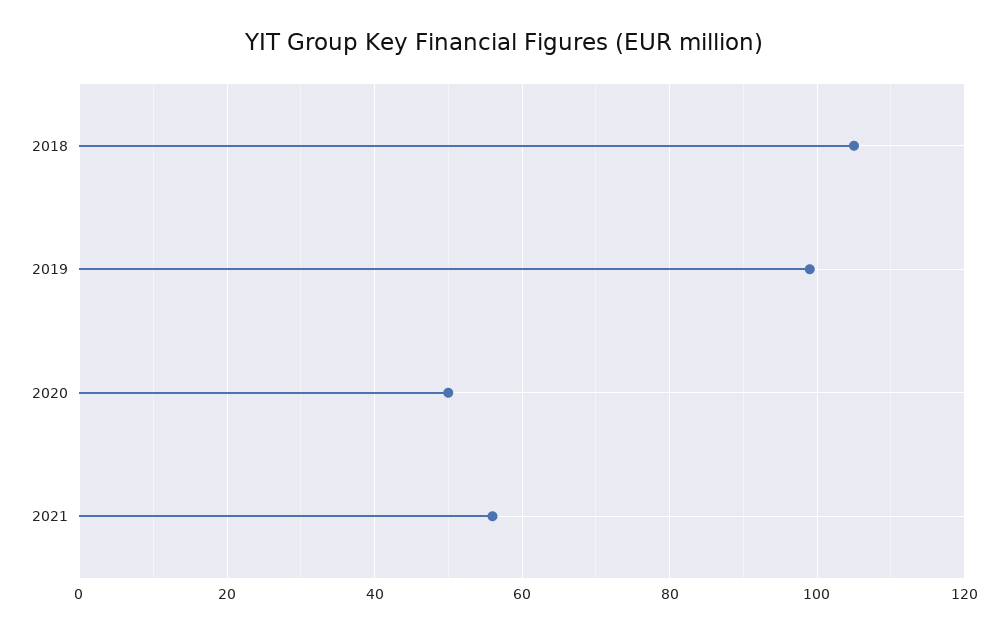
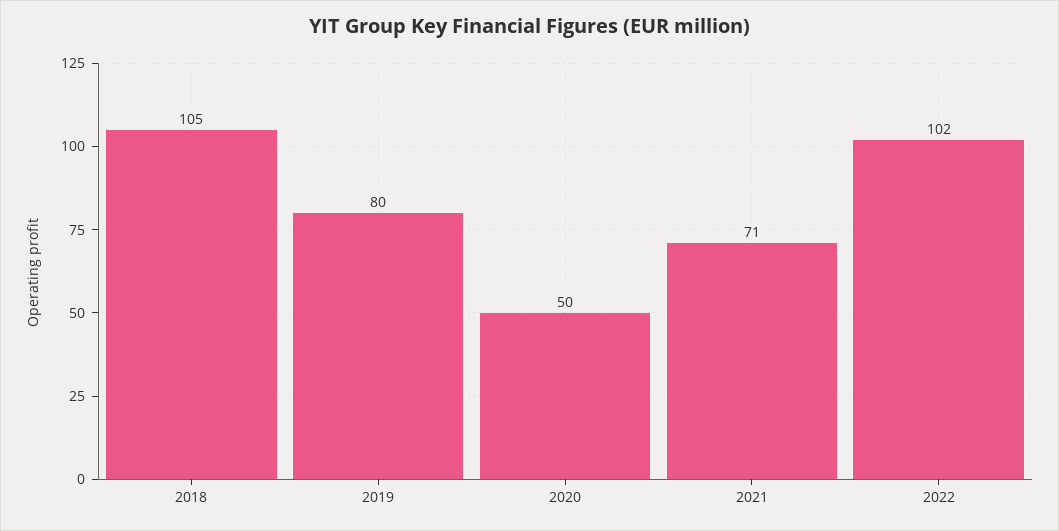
2019: 100 -> 80
2021: 55 -> 71
2022: none -> 102

